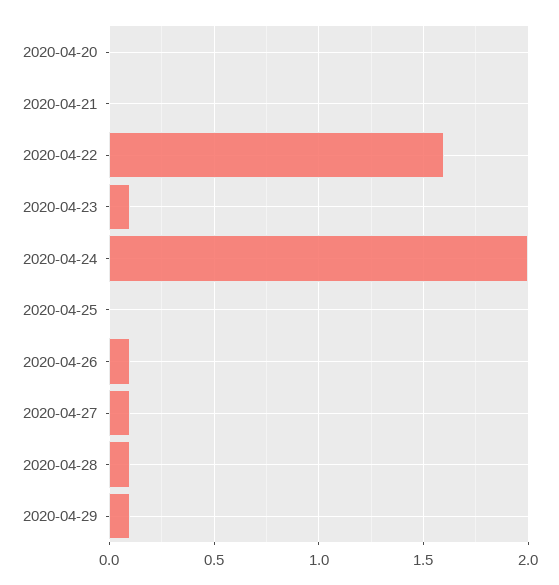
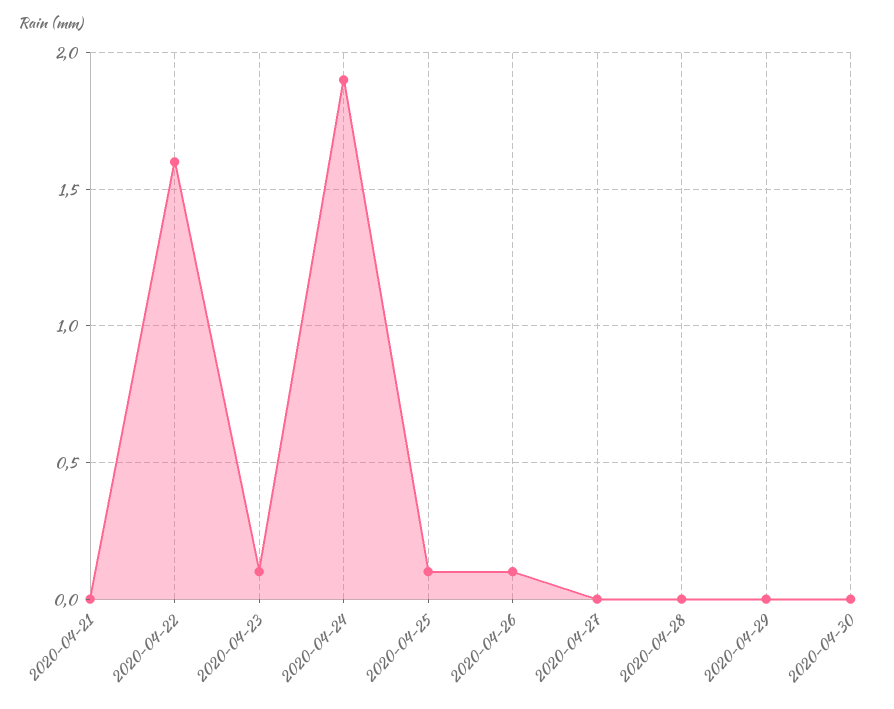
2020-04-20: 0 -> none
2020-04-24: 2 -> 1.9
2020-04-25: 0 -> 0.1
2020-04-27: 0.1 -> 0
2020-04-28: 0.1 -> 0
2020-04-29: 0.1 -> 0
2020-04-30: none -> 0

